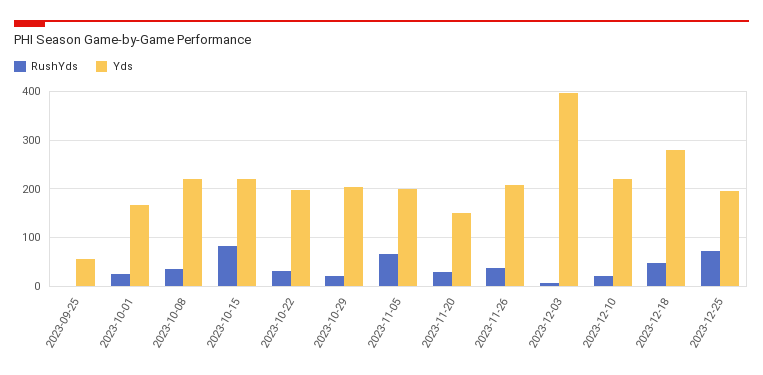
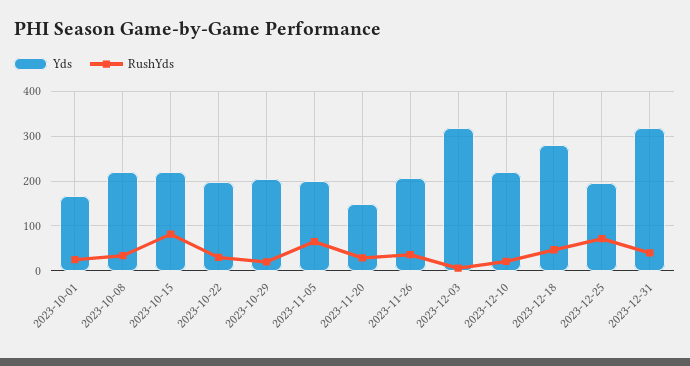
RushYds, 2023-09-25: 0 -> none
Yds, 2023-09-25: 60 -> none
Yds, 2023-12-03: 400 -> 320
Yds, 2023-12-31: none -> 320
RushYds, 2023-12-31: none -> 40

